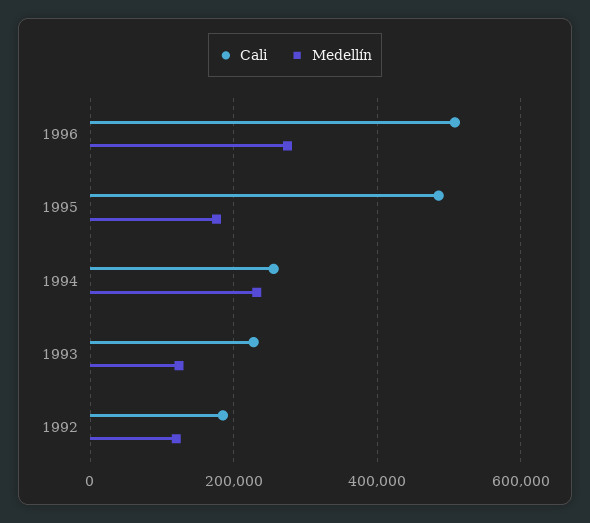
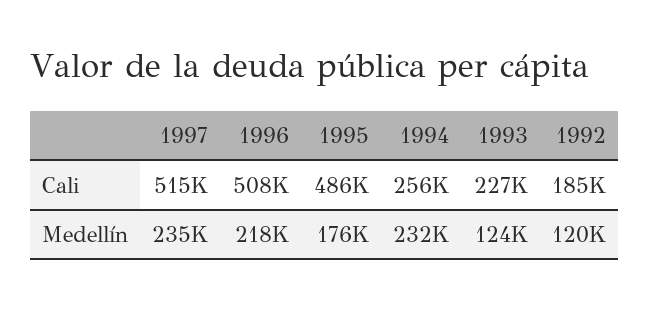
Medellín, 1996: 280000 -> 218000
Cali, 1997: none -> 515000
Medellín, 1997: none -> 235000

